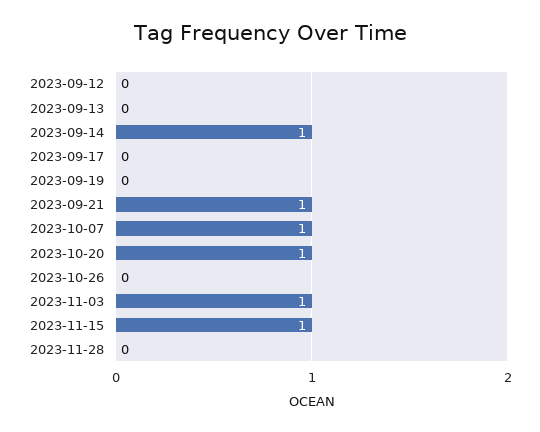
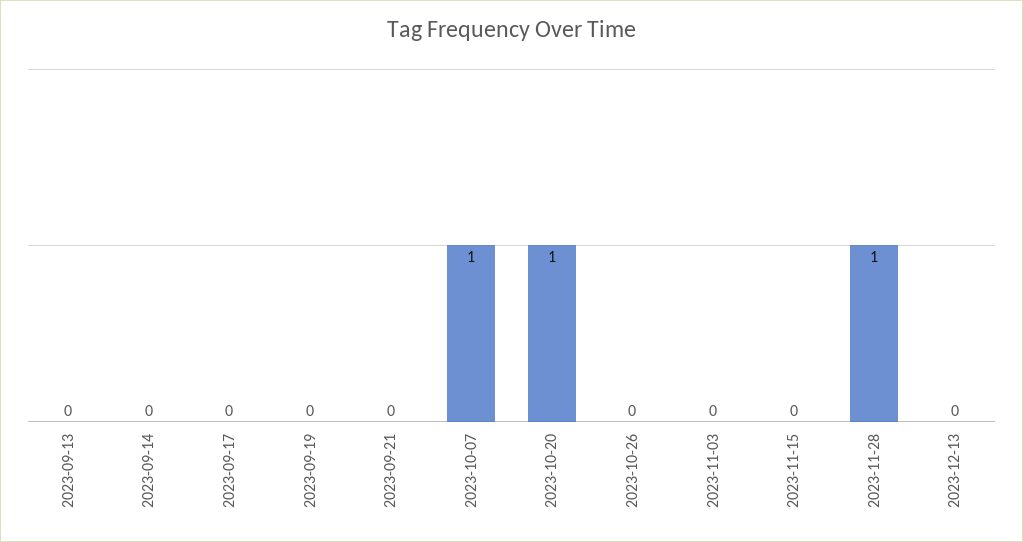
2023-09-12: 0 -> none
2023-09-14: 1 -> 0
2023-09-21: 1 -> 0
2023-11-03: 1 -> 0
2023-11-15: 1 -> 0
2023-11-28: 0 -> 1
2023-12-13: none -> 0

